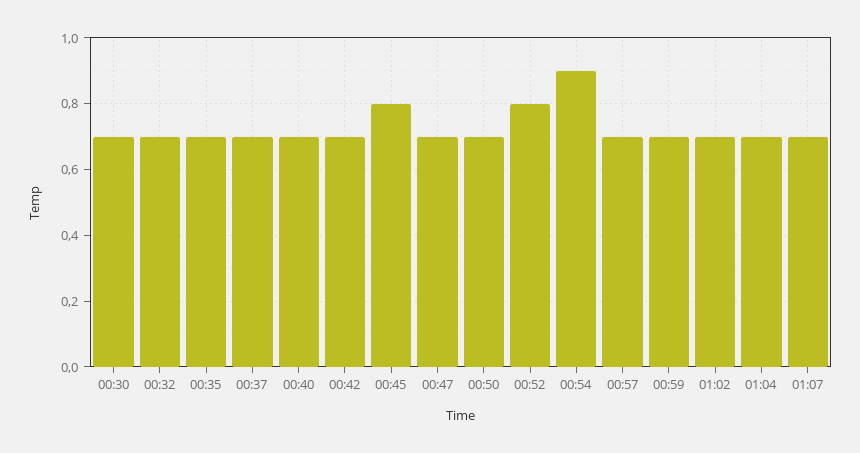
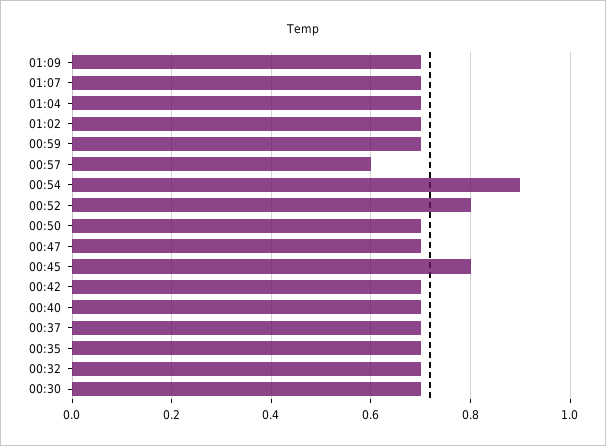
00:57: 0.7 -> 0.6
01:09: none -> 0.7

